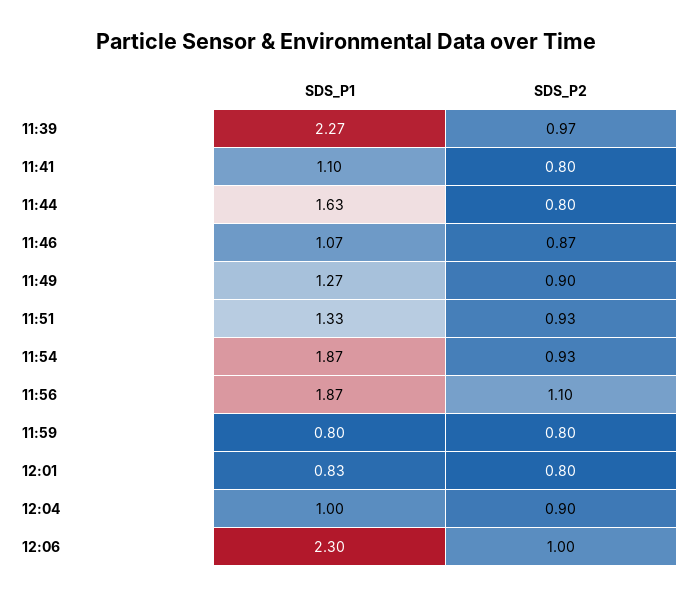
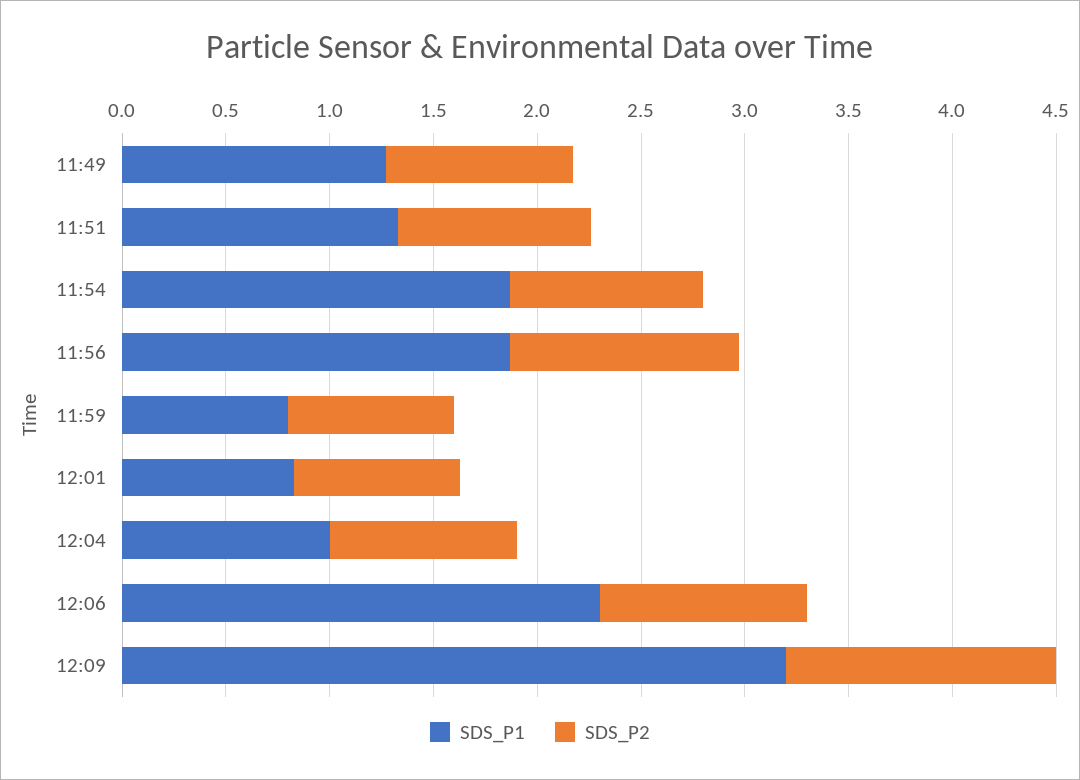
SDS_P1, 11:39: 2.27 -> none
SDS_P2, 11:39: 0.97 -> none
SDS_P1, 11:41: 1.1 -> none
SDS_P2, 11:41: 0.8 -> none
SDS_P1, 11:44: 1.63 -> none
SDS_P2, 11:44: 0.8 -> none
SDS_P1, 11:46: 1.07 -> none
SDS_P2, 11:46: 0.87 -> none
SDS_P1, 12:09: none -> 3.2
SDS_P2, 12:09: none -> 1.3

